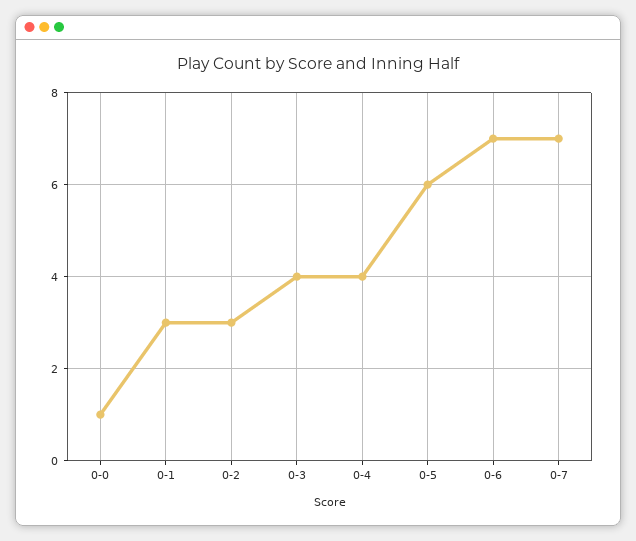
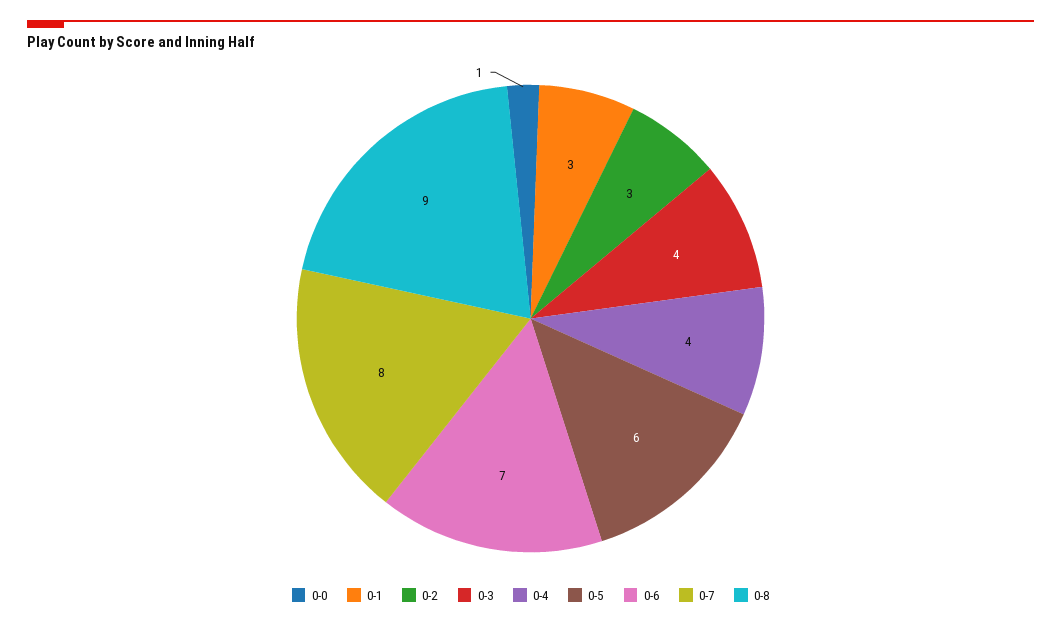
0-7: 7 -> 8
0-8: none -> 9

